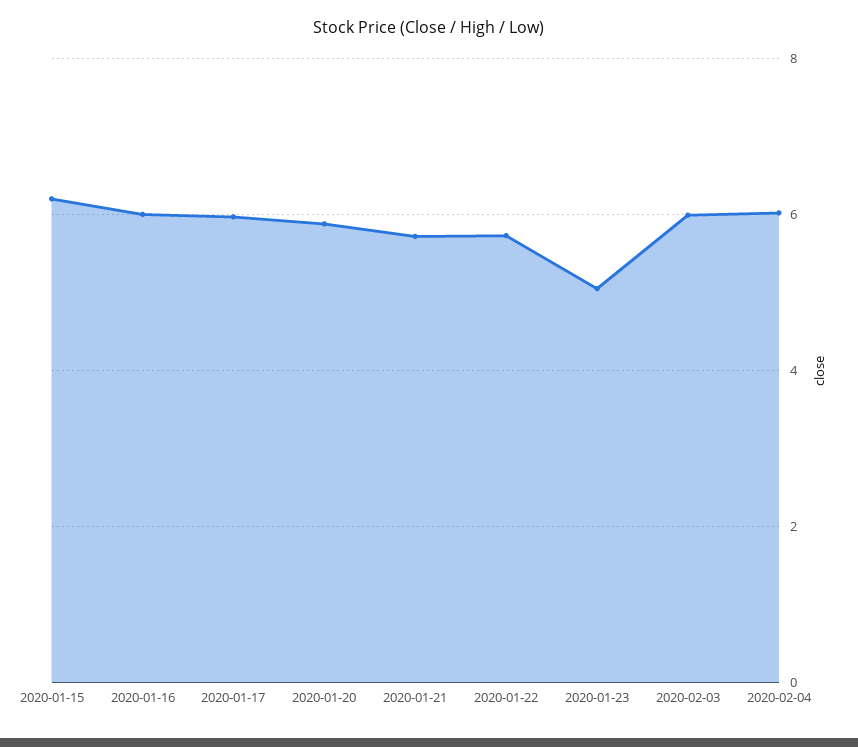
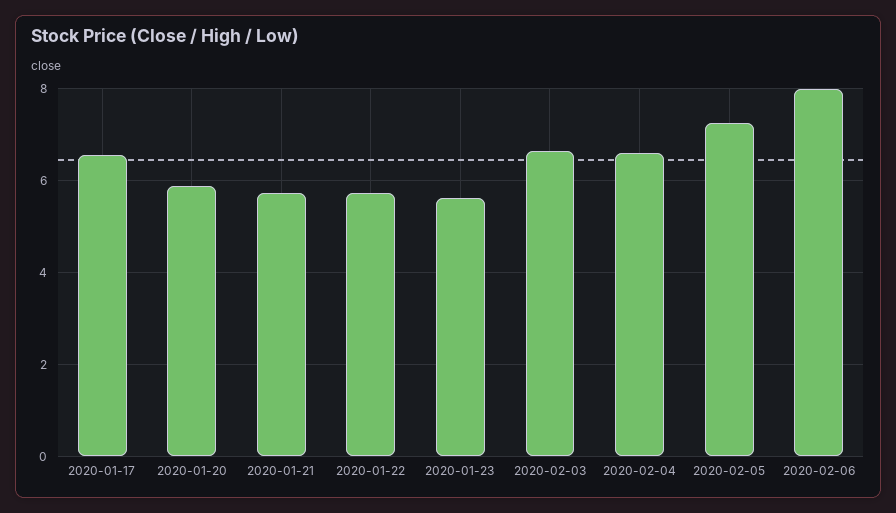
2020-01-15: 6.2 -> none
2020-01-16: 6 -> none
2020-01-17: 6 -> 6.6
2020-01-23: 5 -> 5.6
2020-02-03: 6 -> 6.6
2020-02-04: 6 -> 6.6
2020-02-05: none -> 7.2
2020-02-06: none -> 8

